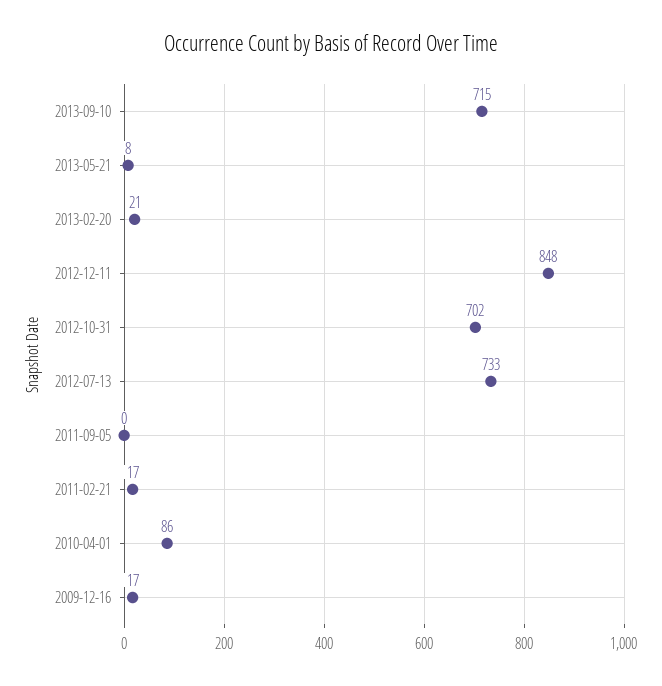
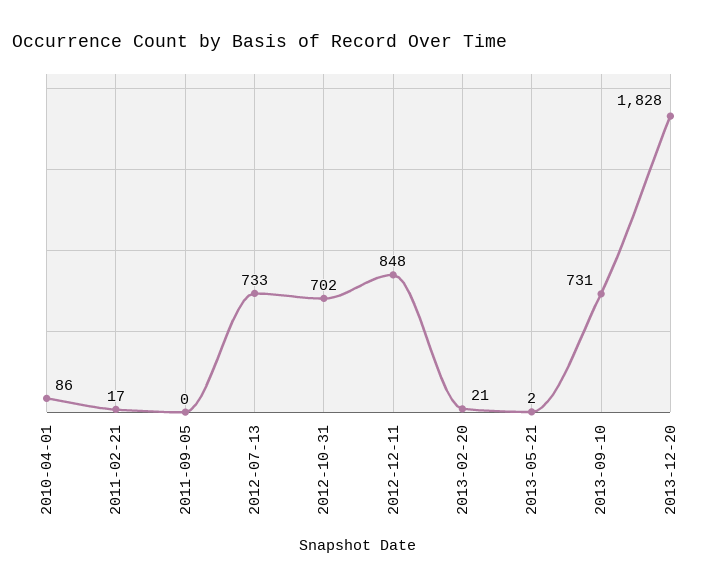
2013-09-10: 715 -> 731
2013-05-21: 8 -> 2
2009-12-16: 17 -> none
2013-12-20: none -> 1828

